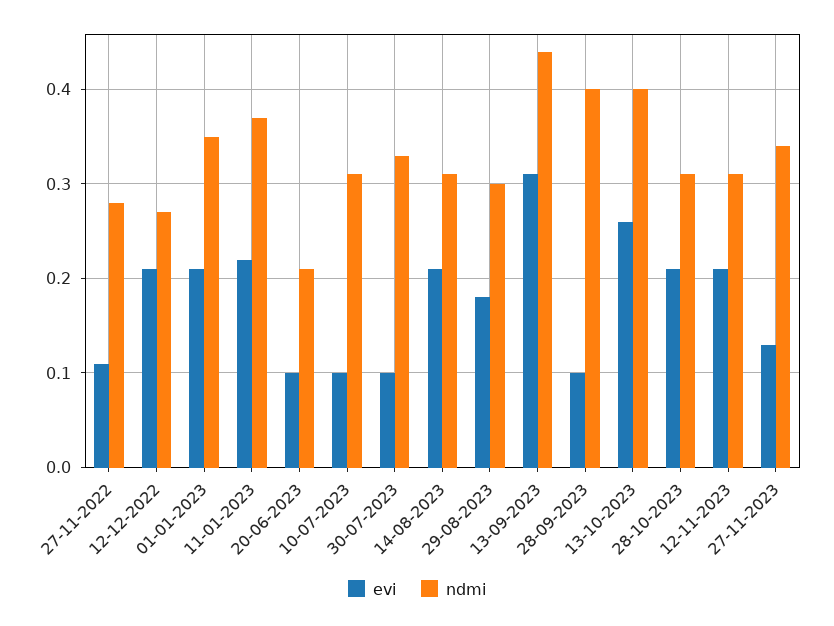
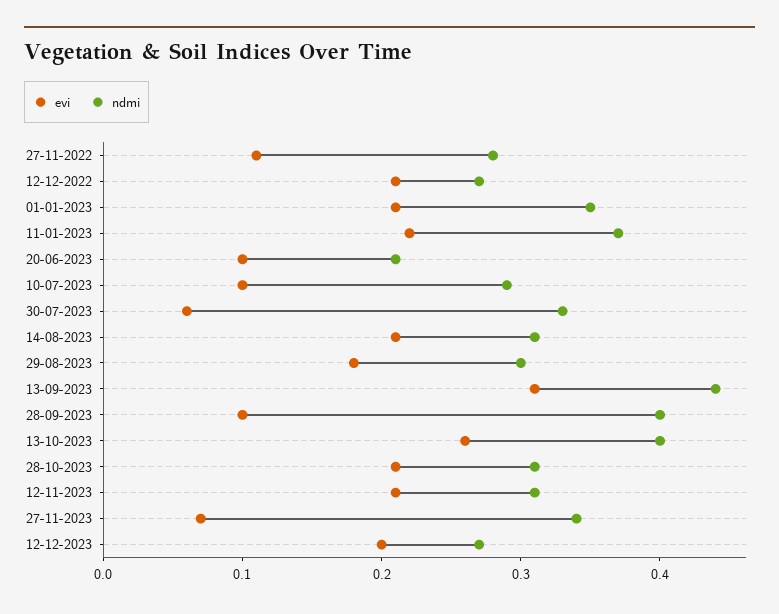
ndmi, 10-07-2023: 0.31 -> 0.29
evi, 30-07-2023: 0.1 -> 0.06
evi, 27-11-2023: 0.13 -> 0.07
evi, 12-12-2023: none -> 0.2
ndmi, 12-12-2023: none -> 0.27

